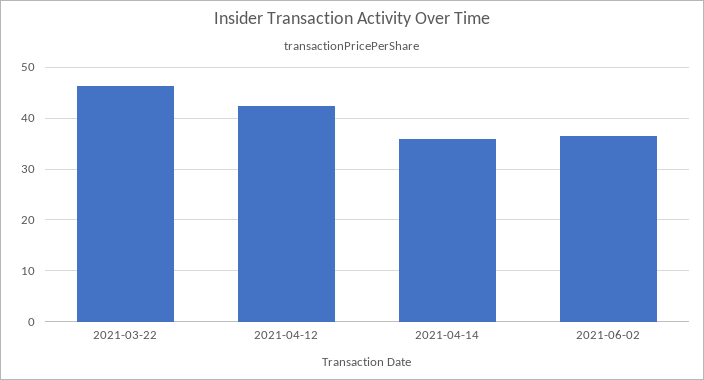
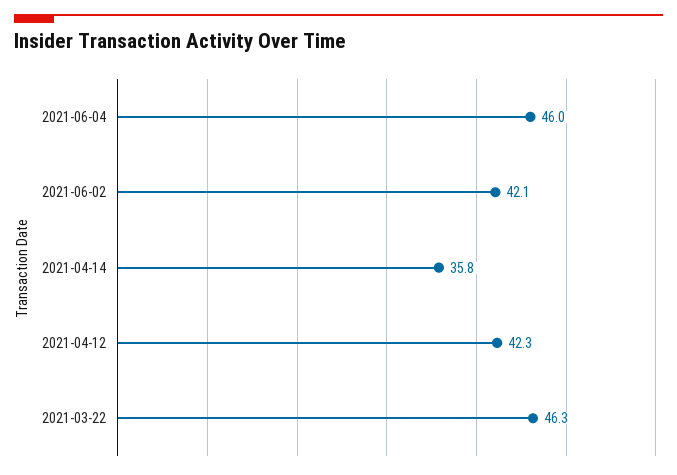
2021-06-02: 36 -> 42.1
2021-06-04: none -> 46

